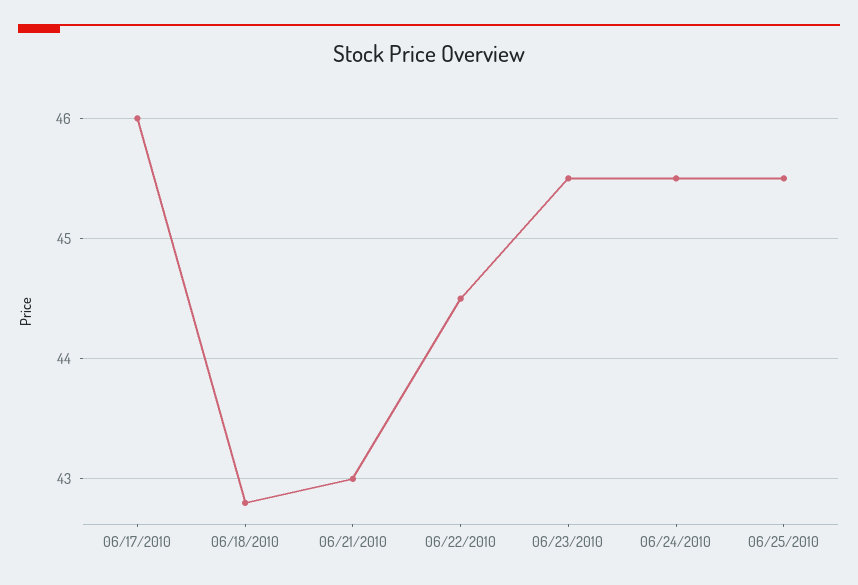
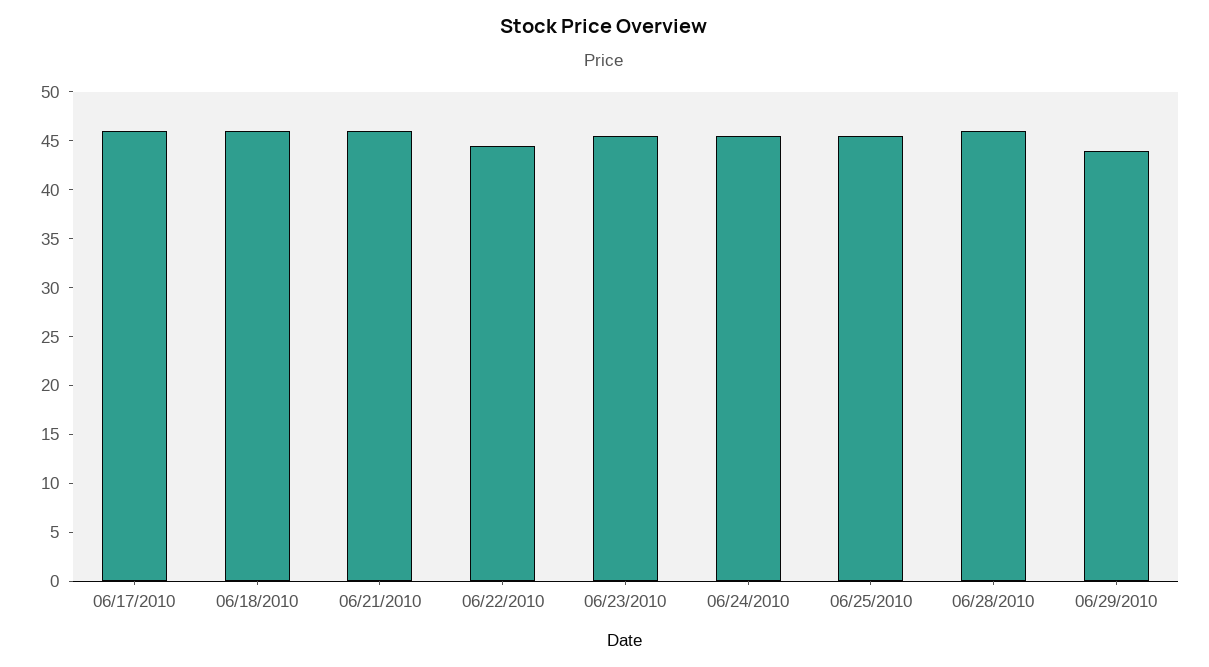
06/18/2010: 42.8 -> 46
06/21/2010: 43 -> 46
06/28/2010: none -> 46
06/29/2010: none -> 44

